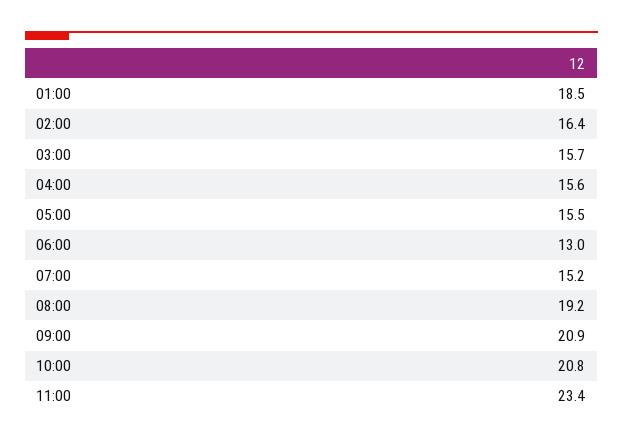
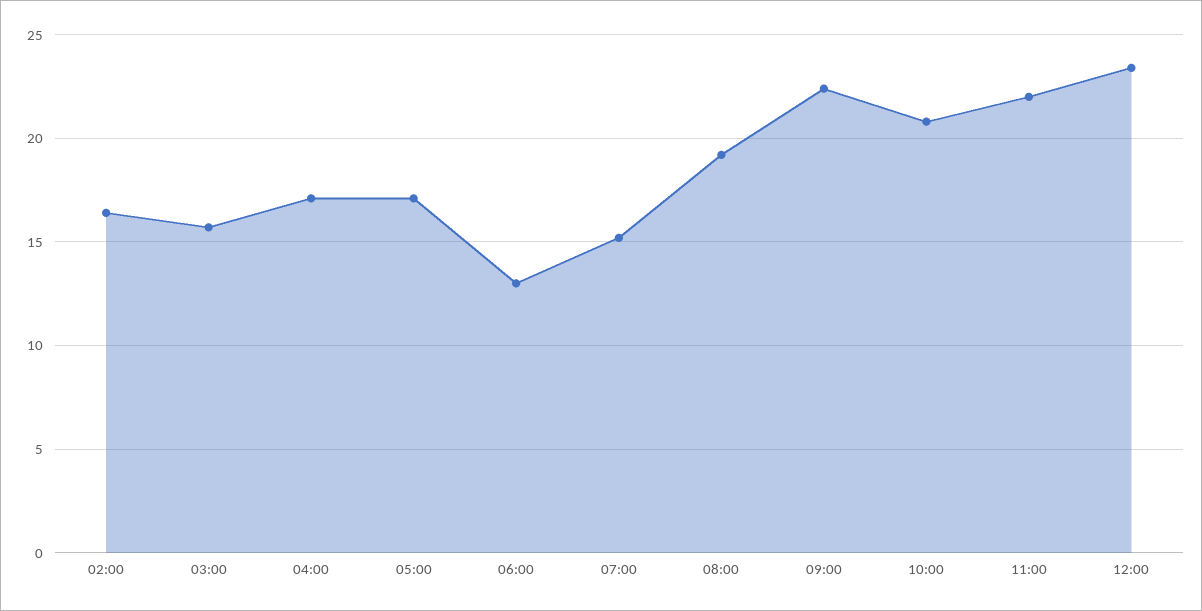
01:00: 18.5 -> none
04:00: 15.6 -> 17
05:00: 15.5 -> 17
09:00: 20.9 -> 22.5
11:00: 23.4 -> 22
12:00: none -> 23.5

